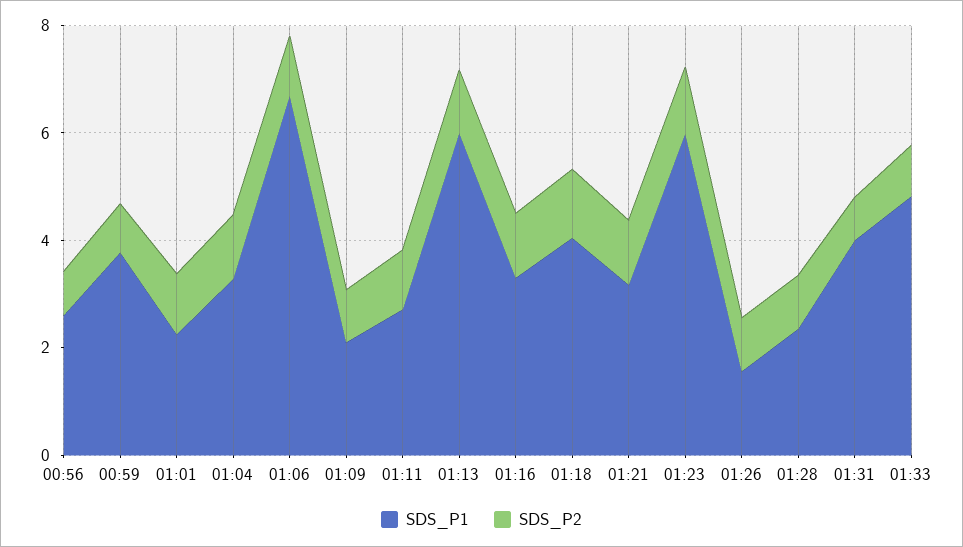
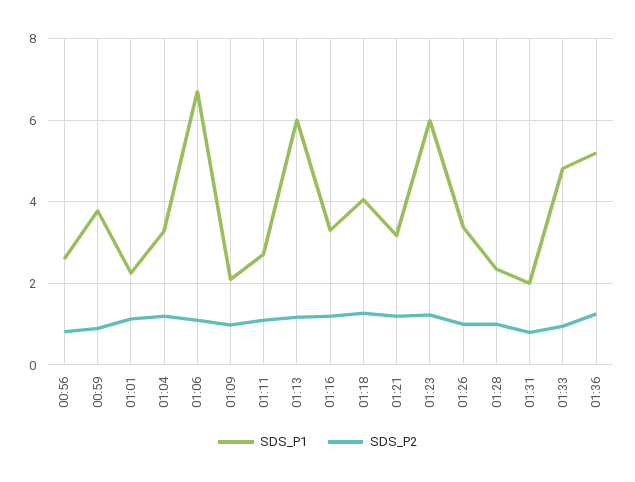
SDS_P1, 01:26: 1.5 -> 3.4
SDS_P1, 01:31: 4 -> 2
SDS_P1, 01:36: none -> 5.2
SDS_P2, 01:36: none -> 1.2

